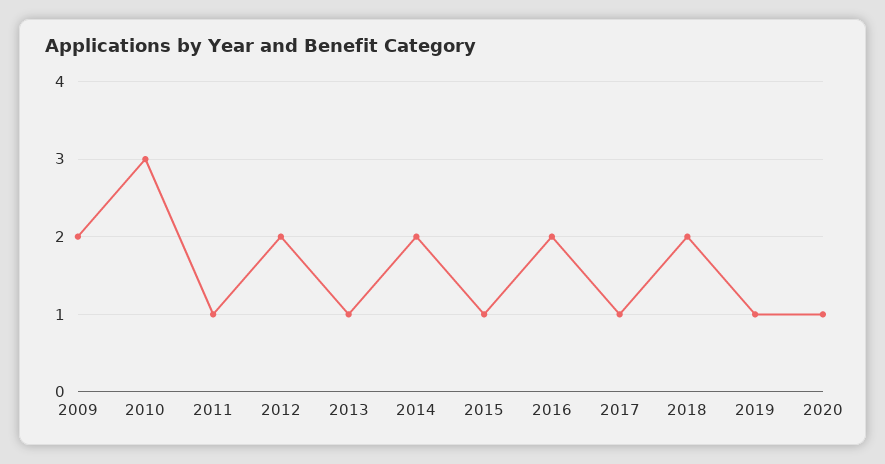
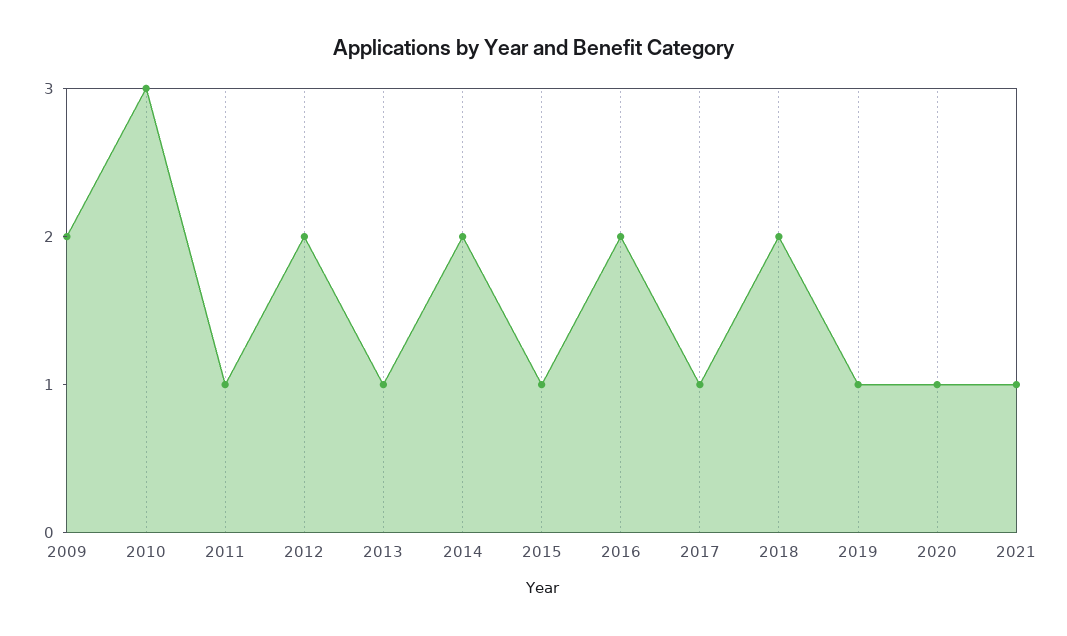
2021: none -> 1

